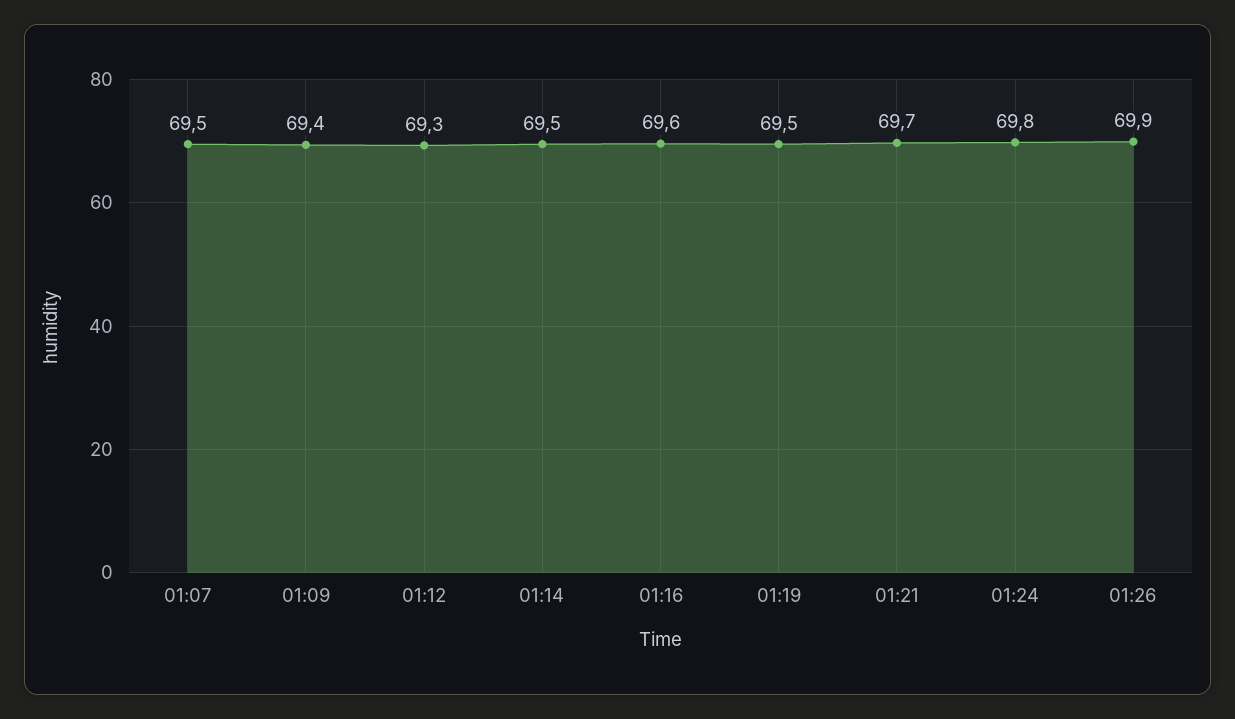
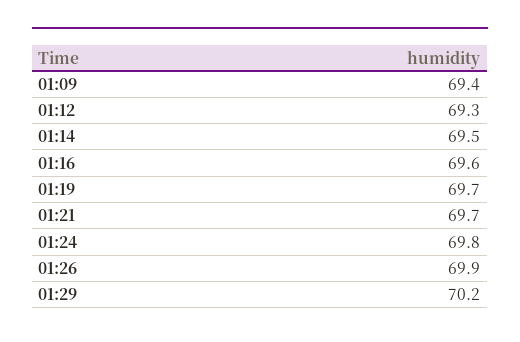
01:07: 69.5 -> none
01:19: 69.5 -> 69.7
01:29: none -> 70.2

